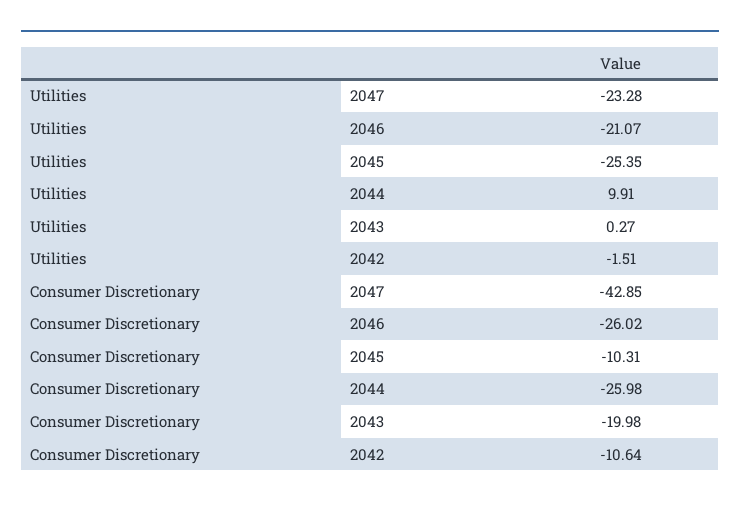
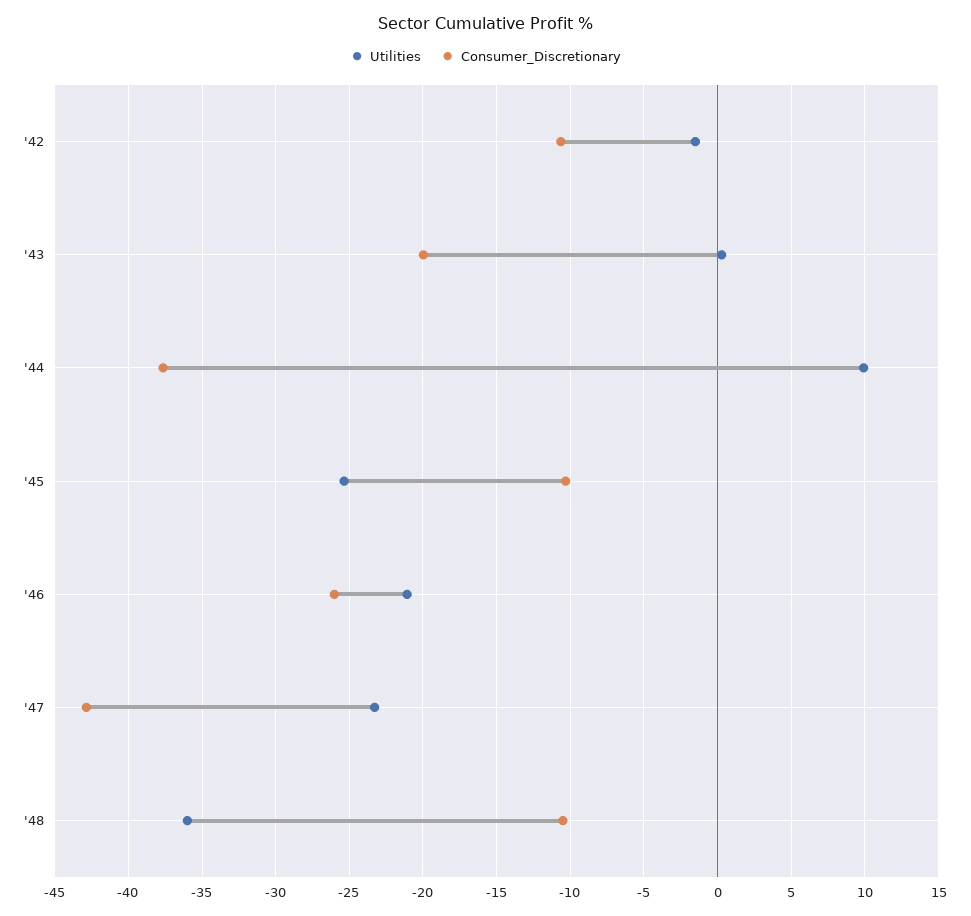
Consumer Discretionary, 2044: -25.98 -> -37.5
Utilities, '48: none -> -36
Consumer Discretionary, '48: none -> -10.5

